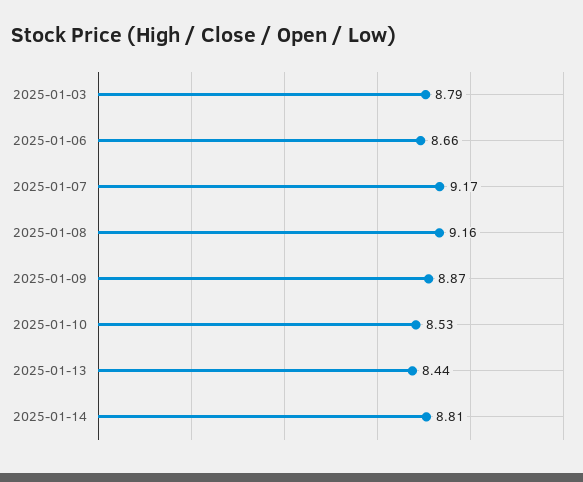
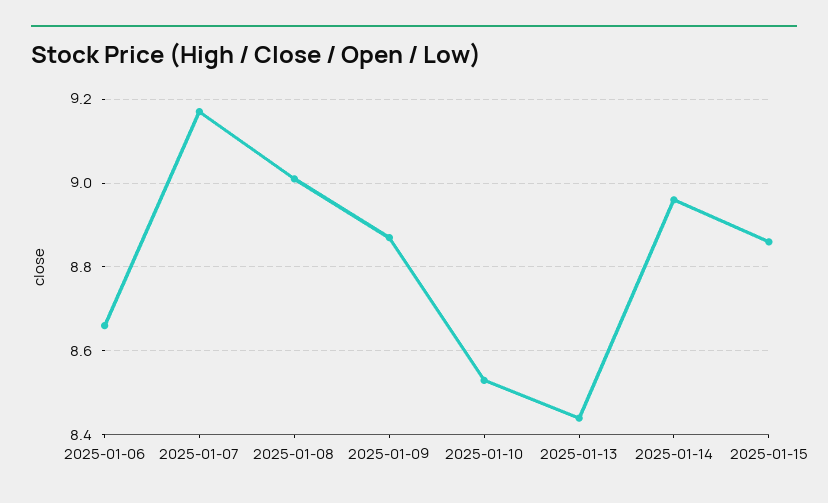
2025-01-03: 8.79 -> none
2025-01-08: 9.16 -> 9
2025-01-14: 8.81 -> 8.95
2025-01-15: none -> 8.85

